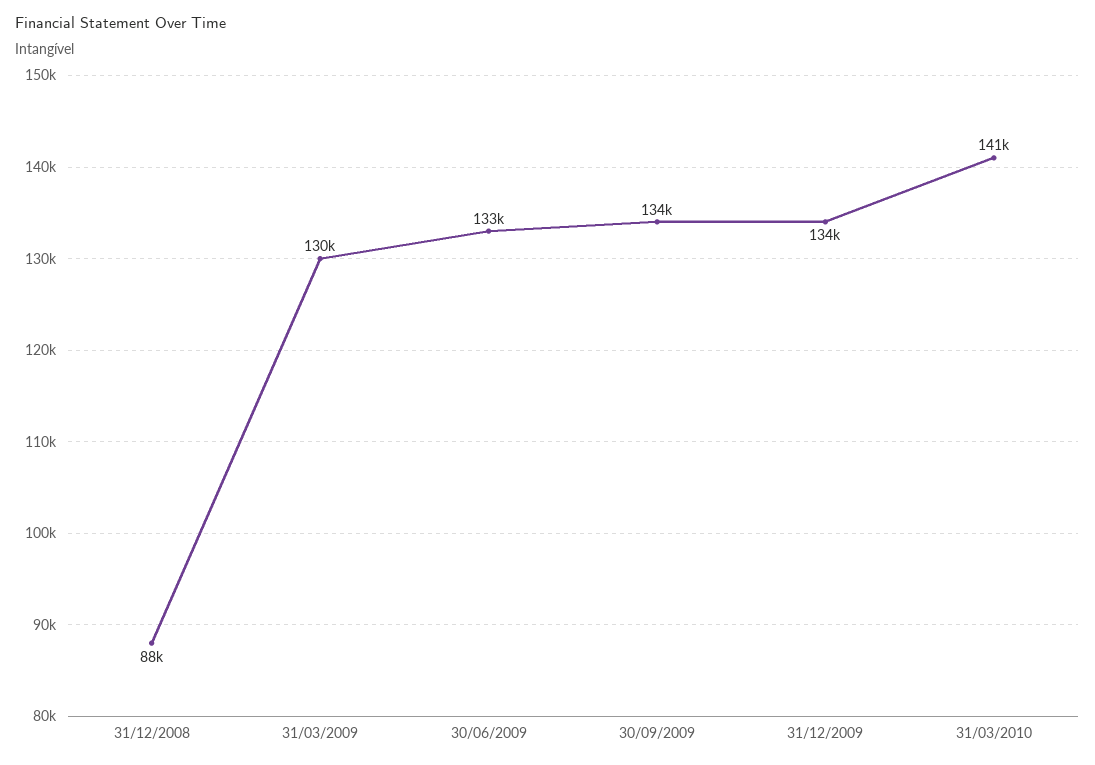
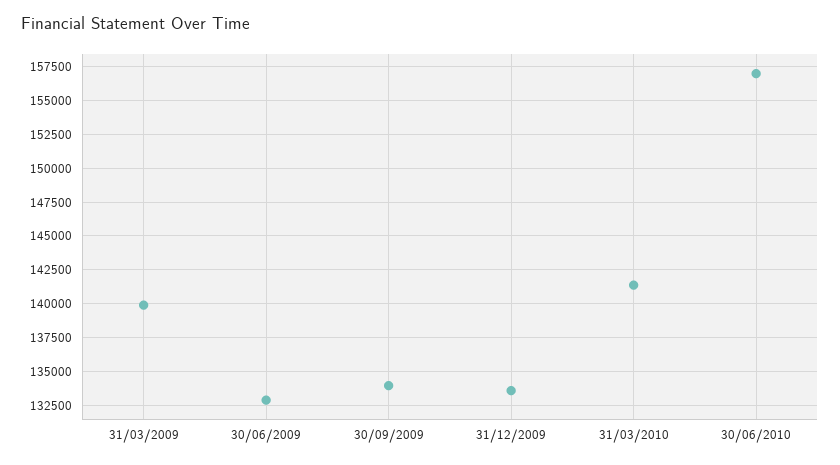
31/12/2008: 88000 -> none
31/03/2009: 130000 -> 140000
30/06/2010: none -> 157000

